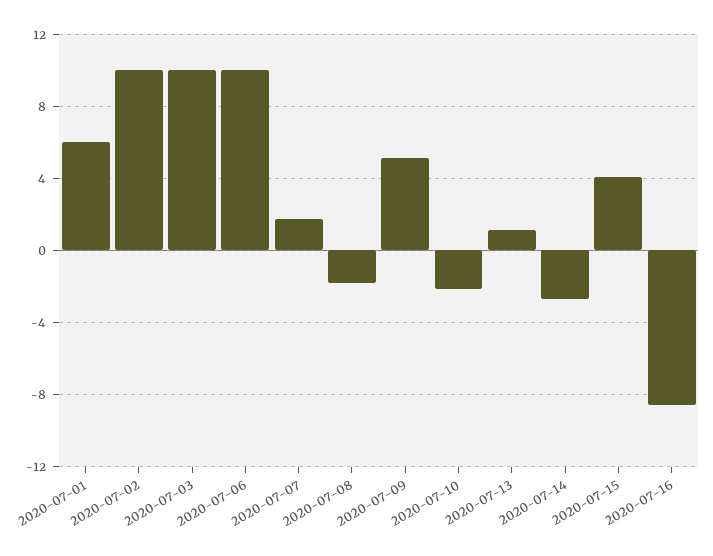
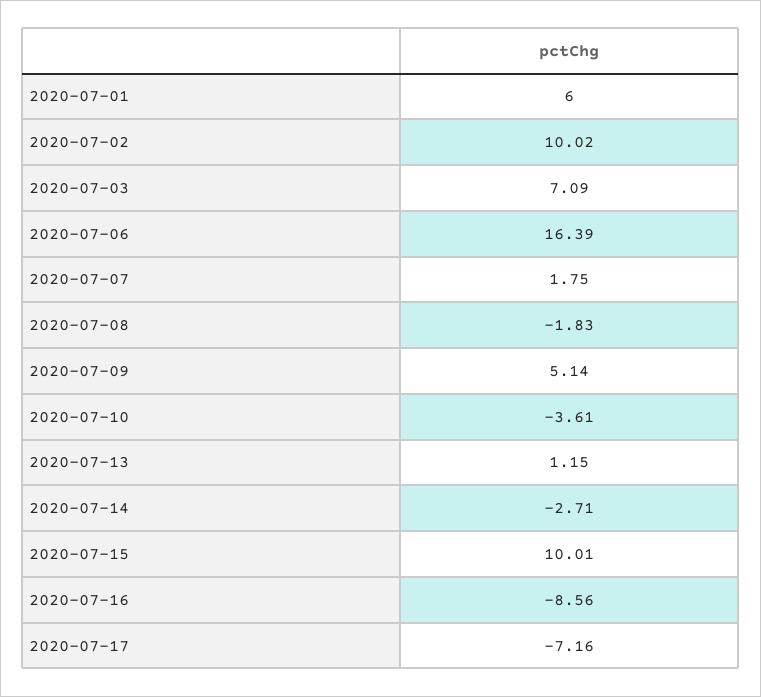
2020-07-03: 10 -> 7.09
2020-07-06: 10 -> 16.39
2020-07-10: -2 -> -3.61
2020-07-15: 4 -> 10.01
2020-07-17: none -> -7.16

